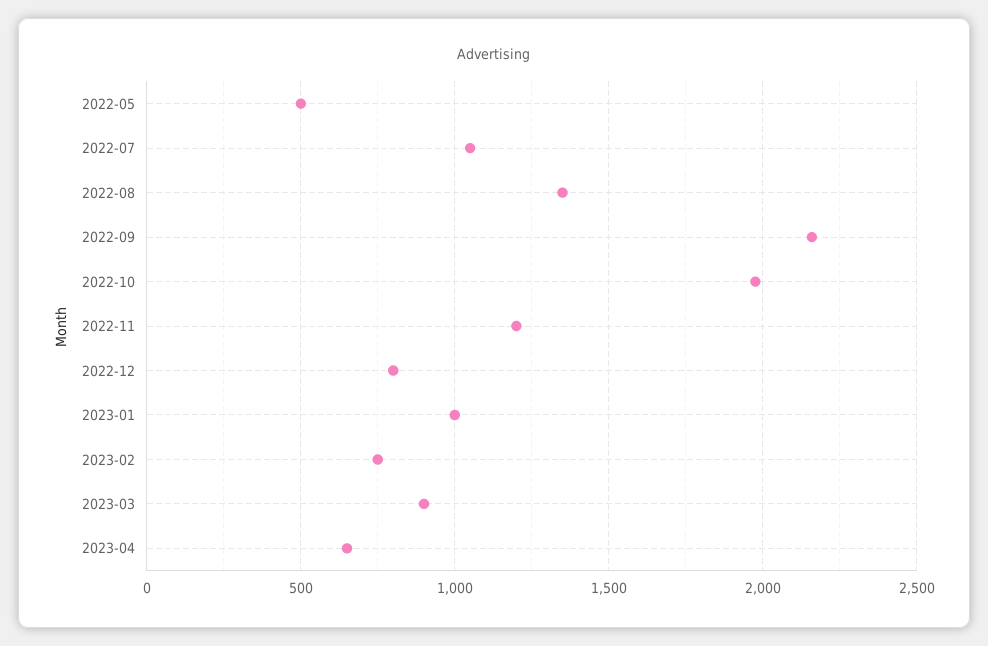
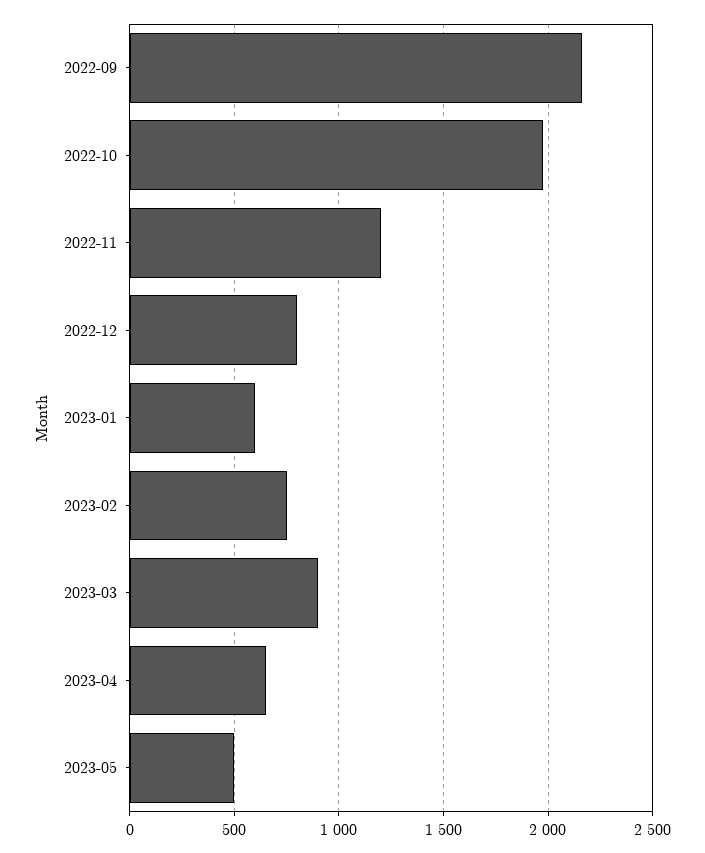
2022-05: 500 -> none
2022-07: 1050 -> none
2022-08: 1350 -> none
2023-01: 1000 -> 600
2023-05: none -> 500

